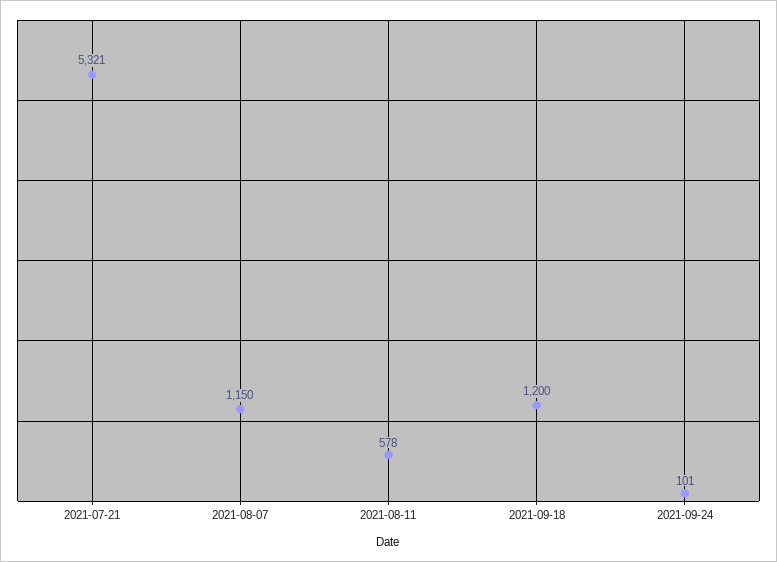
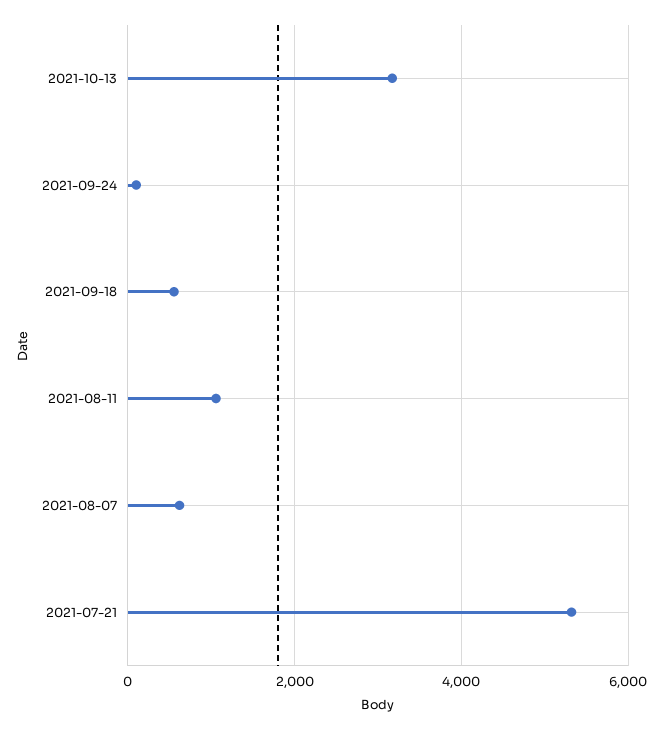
2021-08-07: 1150 -> 600
2021-08-11: 578 -> 1000
2021-09-18: 1200 -> 600
2021-10-13: none -> 3200

